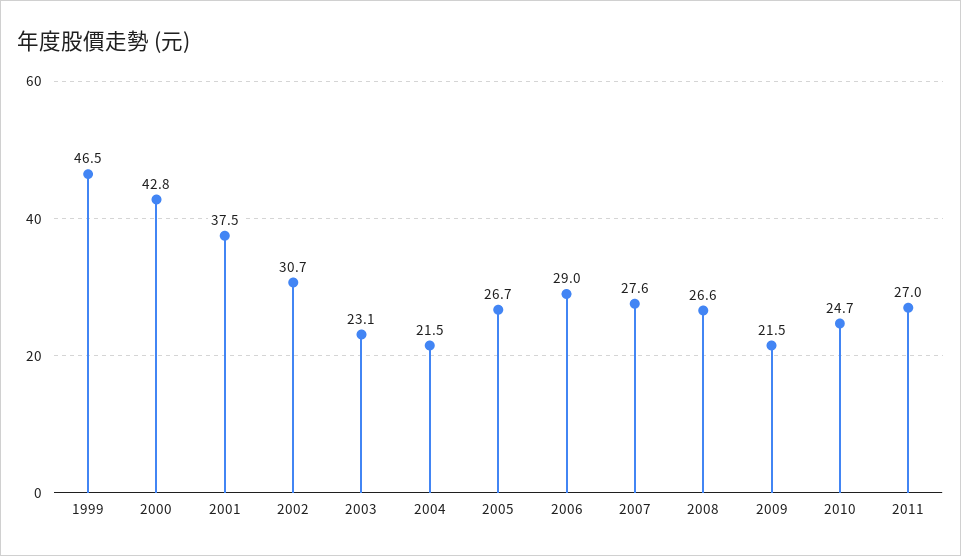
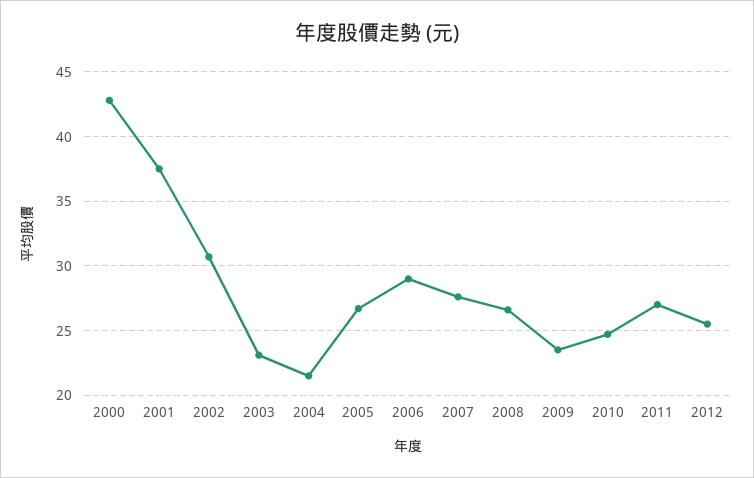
1999: 46.5 -> none
2009: 21.5 -> 23.5
2012: none -> 25.5

